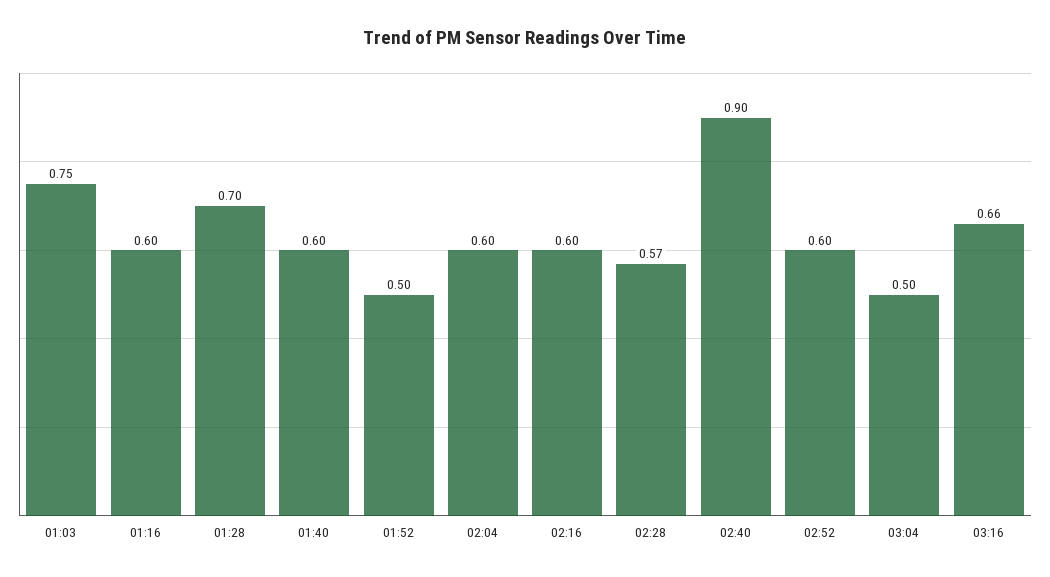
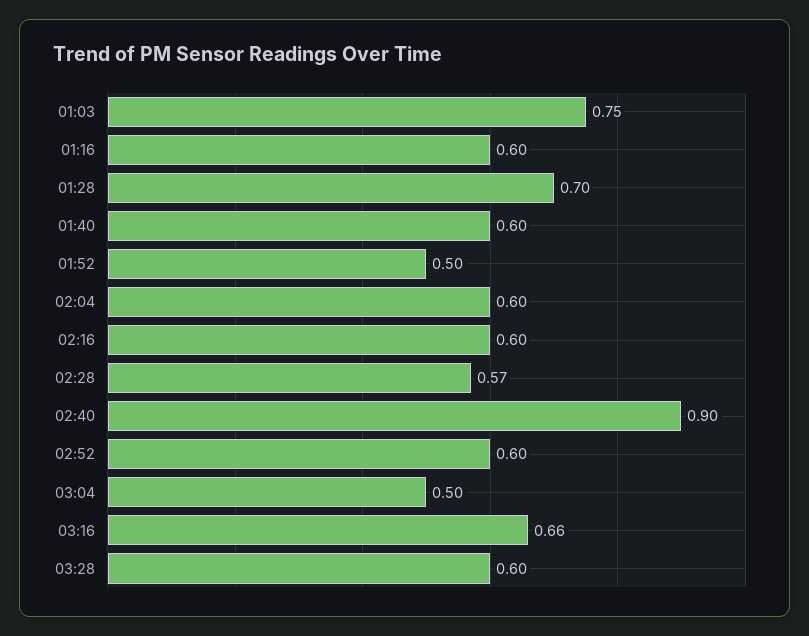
03:28: none -> 0.6

